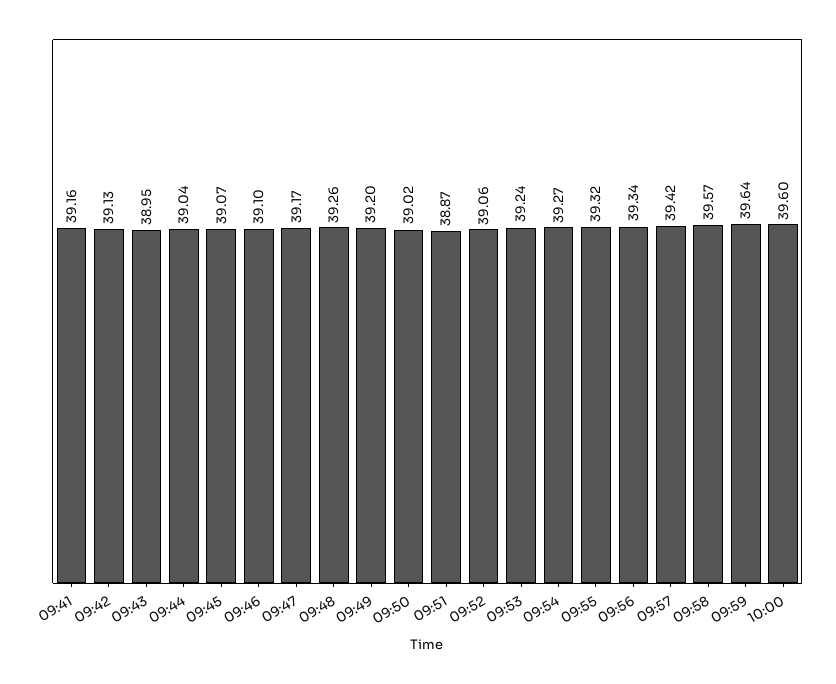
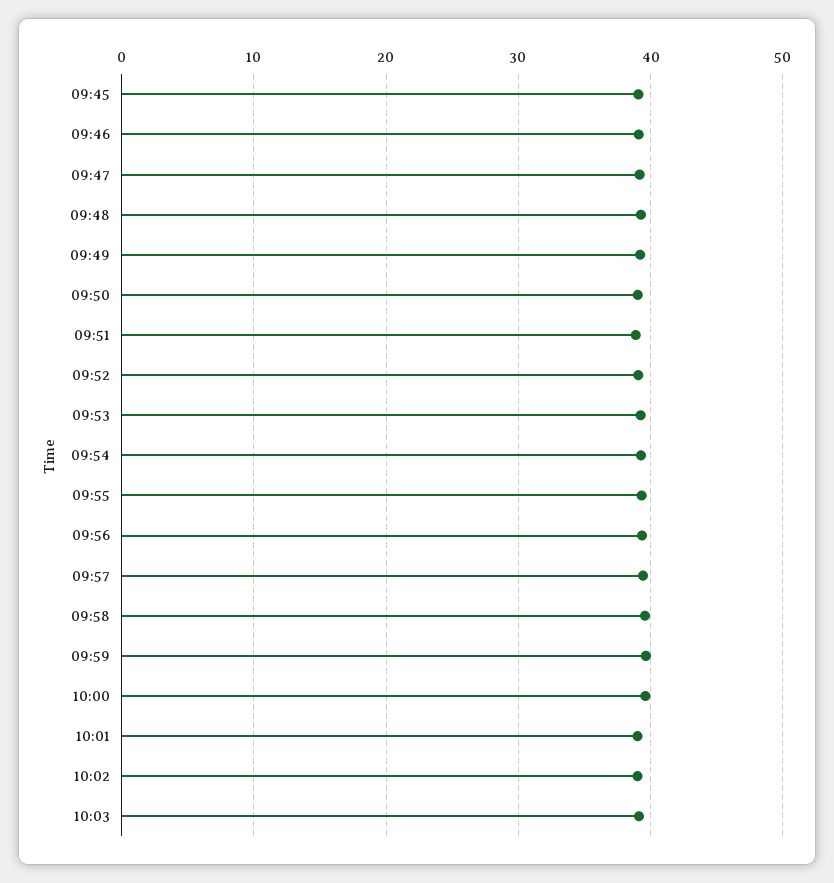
09:41: 39.16 -> none
09:42: 39.13 -> none
09:43: 38.95 -> none
09:44: 39.04 -> none
10:01: none -> 39
10:02: none -> 39
10:03: none -> 39

